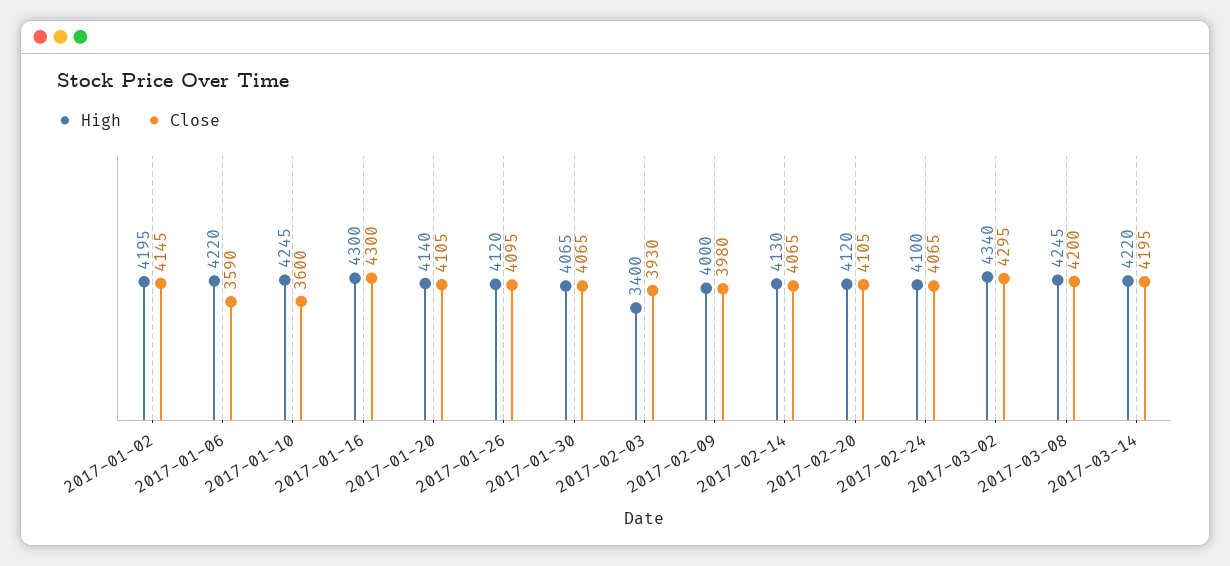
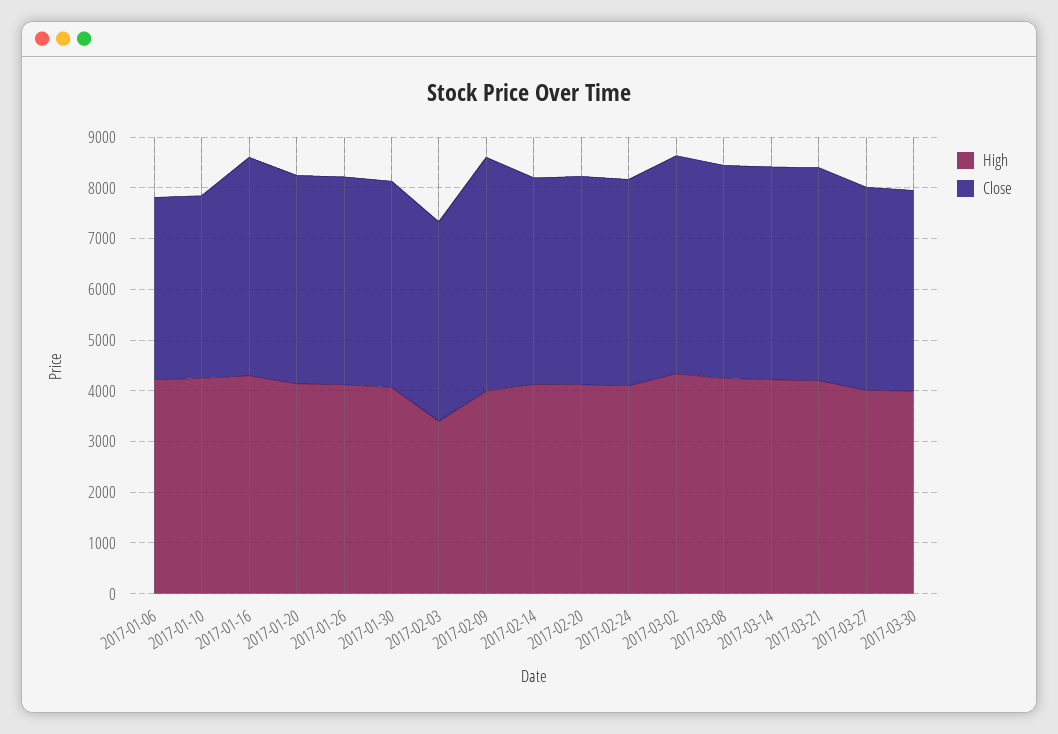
High, 2017-01-02: 4195 -> none
Close, 2017-01-02: 4145 -> none
Close, 2017-02-09: 3980 -> 4600
High, 2017-03-21: none -> 4200
Close, 2017-03-21: none -> 4200
High, 2017-03-27: none -> 4000
Close, 2017-03-27: none -> 4000
High, 2017-03-30: none -> 4000
Close, 2017-03-30: none -> 4000

